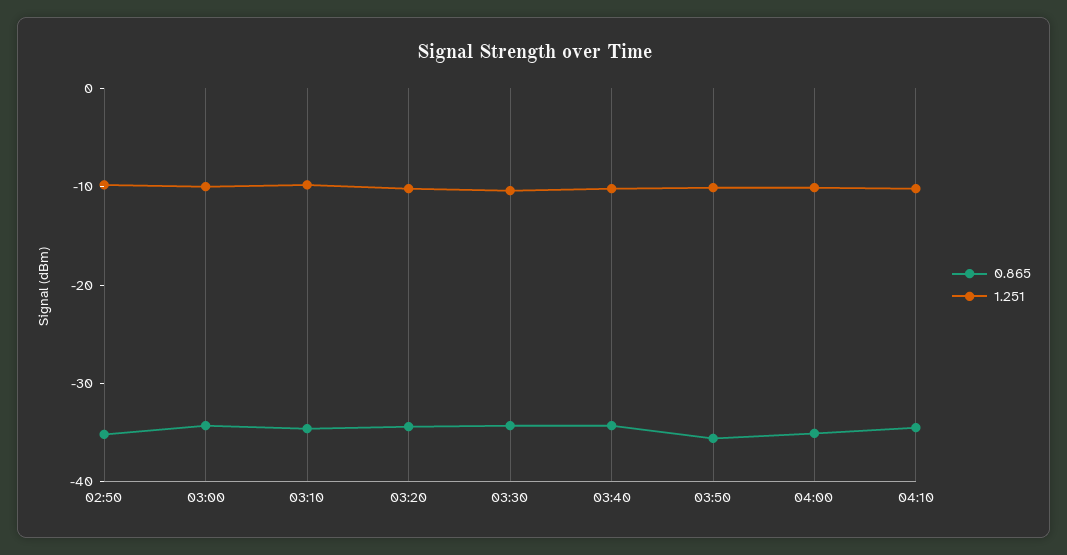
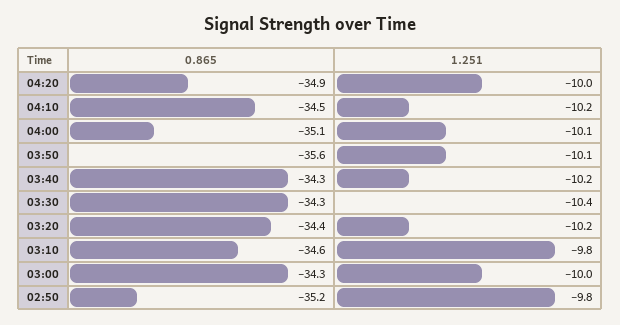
0.865, 04:20: none -> -34.9
1.251, 04:20: none -> -10

